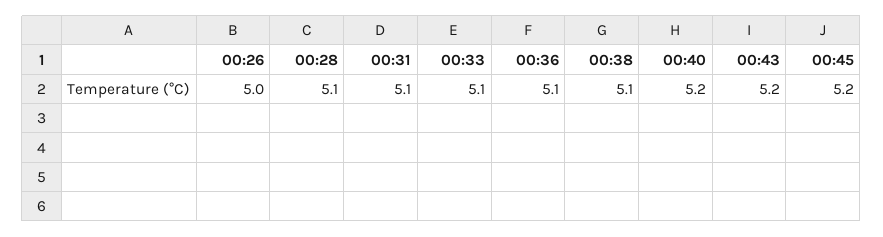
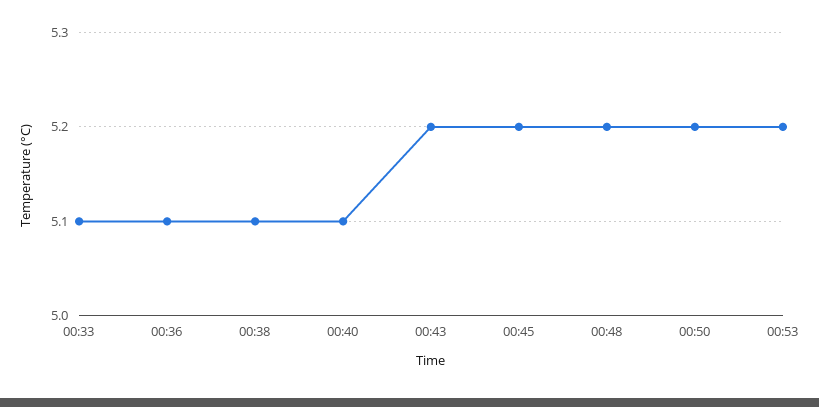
00:26: 5 -> none
00:28: 5.1 -> none
00:31: 5.1 -> none
00:40: 5.2 -> 5.1
00:48: none -> 5.2
00:50: none -> 5.2
00:53: none -> 5.2

